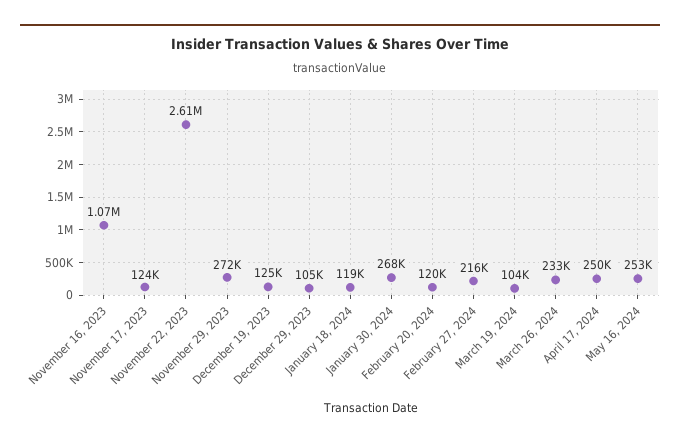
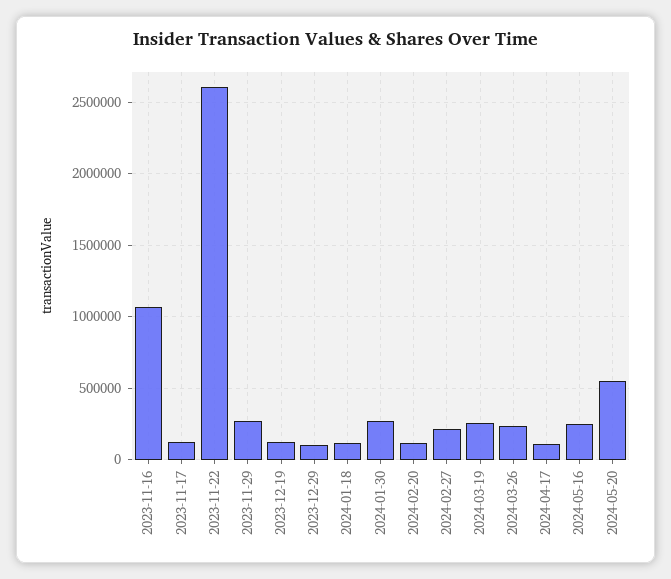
March 19, 2024: 104000 -> 250000
April 17, 2024: 250000 -> 100000
2024-05-20: none -> 550000

